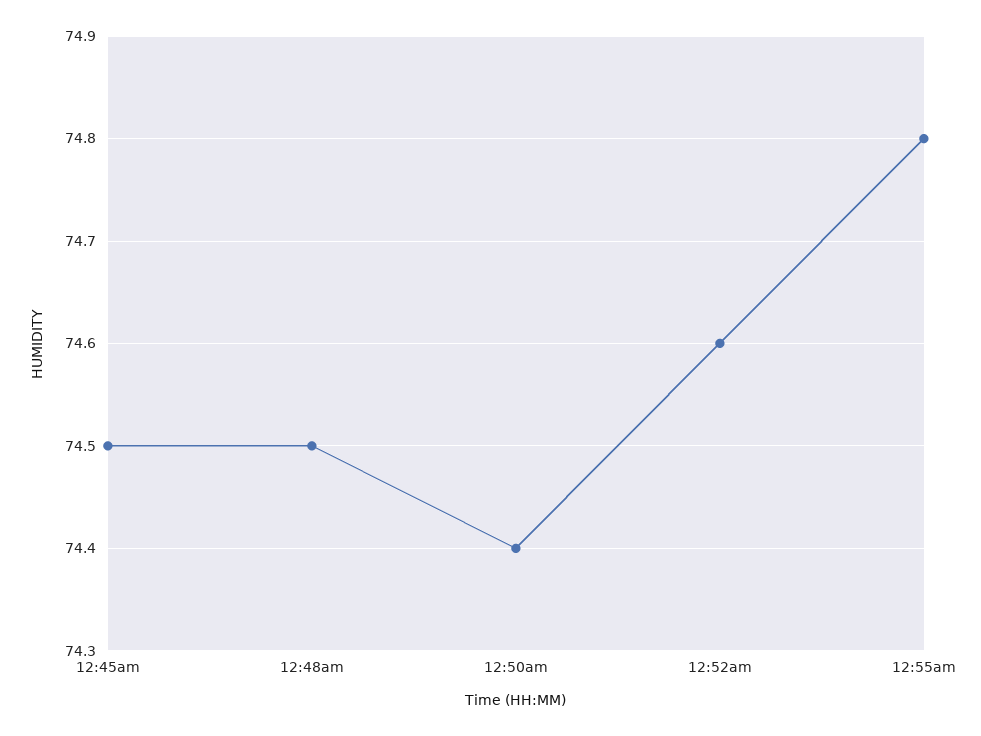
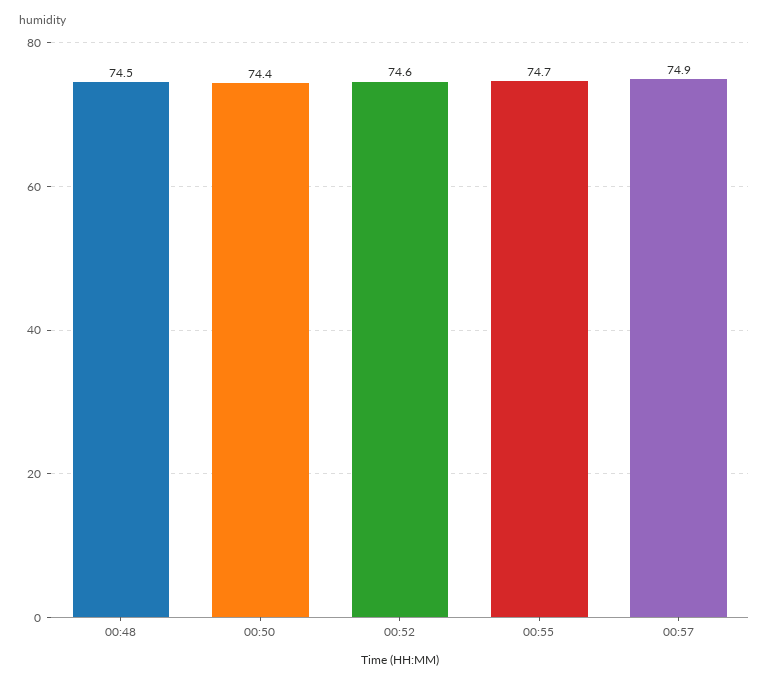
12:45am: 74.5 -> none
12:55am: 74.8 -> 74.7
00:57: none -> 74.9

